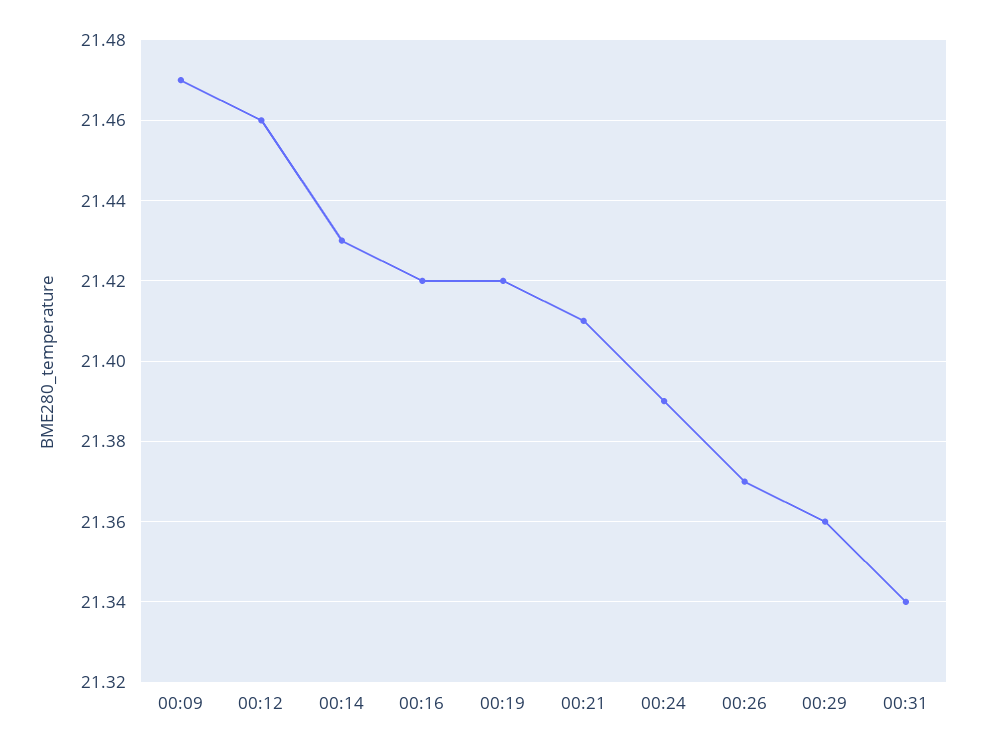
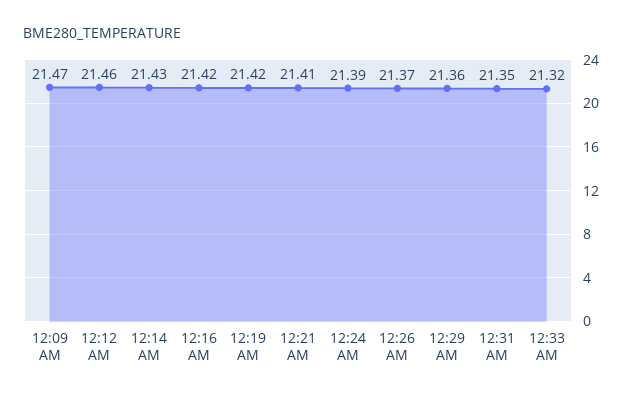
00:31: 21.34 -> 21.35
12:33 AM: none -> 21.32

